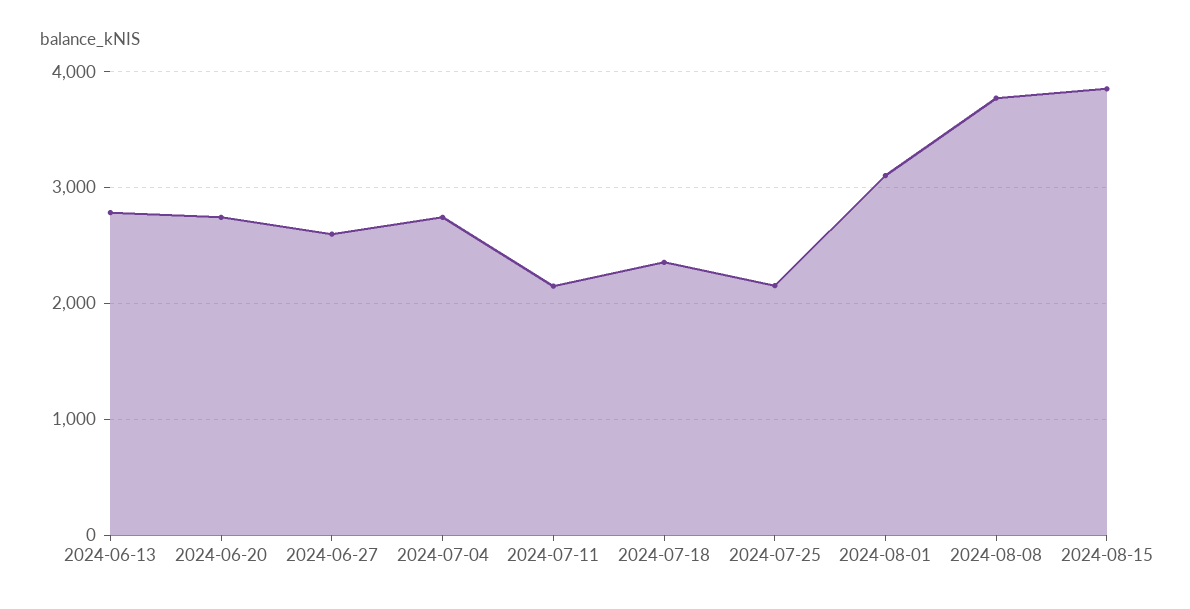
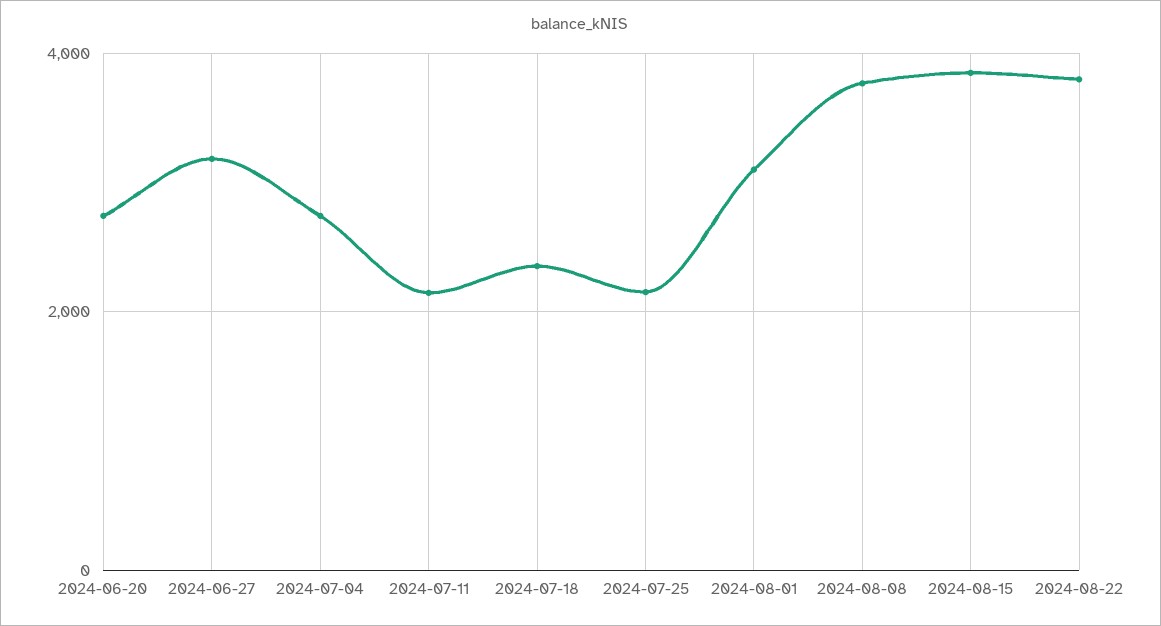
2024-06-13: 2800 -> none
2024-06-27: 2600 -> 3200
2024-08-22: none -> 3800

